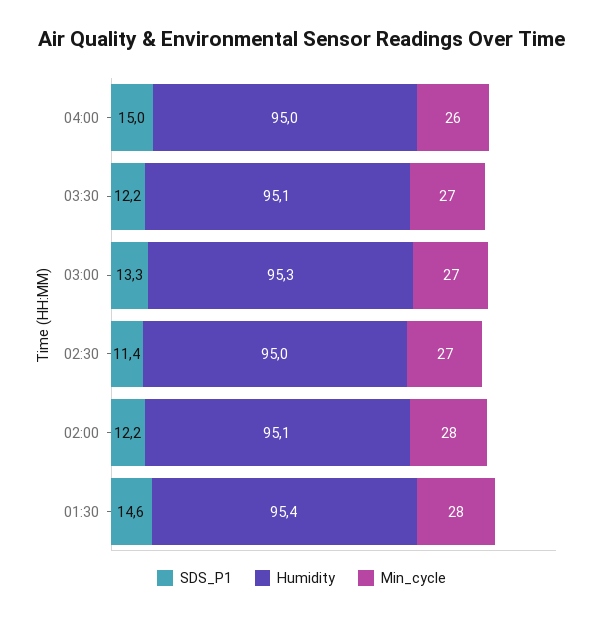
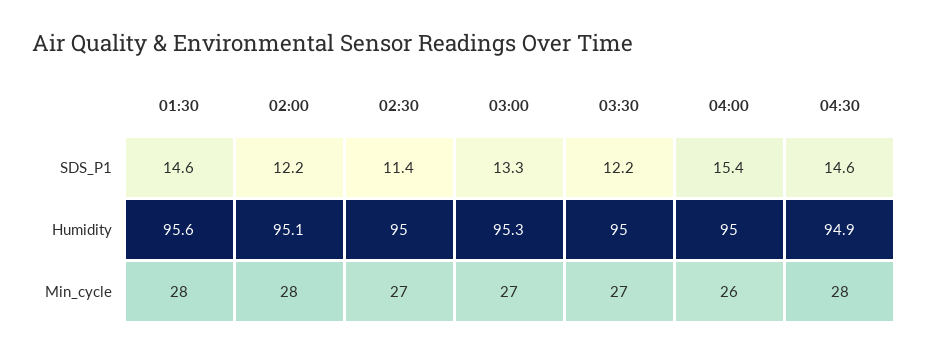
SDS_P1, 04:00: 15 -> 15.4
Humidity, 03:30: 95.1 -> 95
Humidity, 01:30: 95.4 -> 95.6
SDS_P1, 04:30: none -> 14.6
Humidity, 04:30: none -> 94.9
Min_cycle, 04:30: none -> 28

